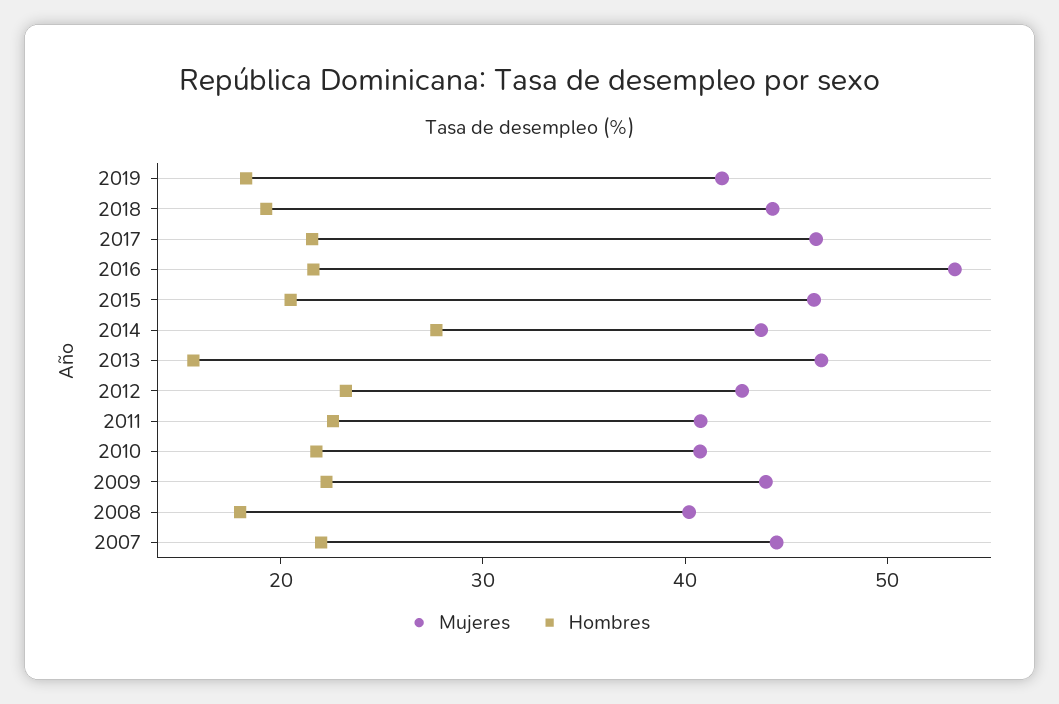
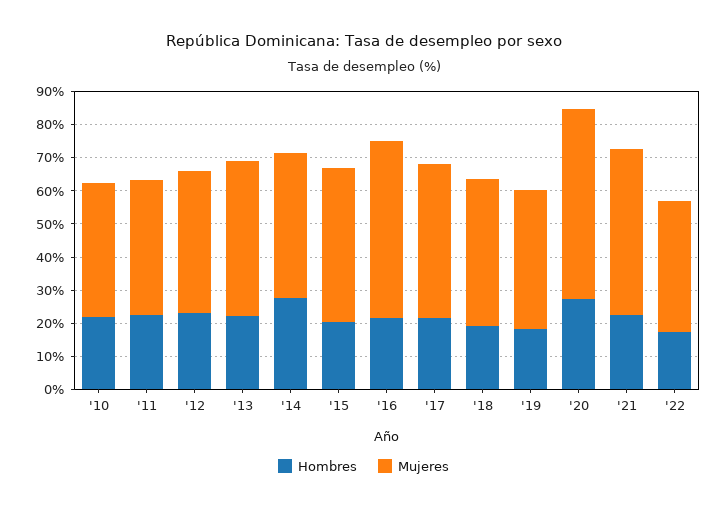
Hombres, 2013: 16 -> 22.5
Mujeres, 2009: 44 -> none
Hombres, 2009: 22 -> none
Mujeres, 2008: 40 -> none
Hombres, 2008: 18 -> none
Mujeres, 2007: 44 -> none
Hombres, 2007: 22 -> none
Hombres, '20: none -> 27.5
Mujeres, '20: none -> 57.5
Hombres, '21: none -> 22.5
Mujeres, '21: none -> 50
Hombres, '22: none -> 17.5
Mujeres, '22: none -> 40

